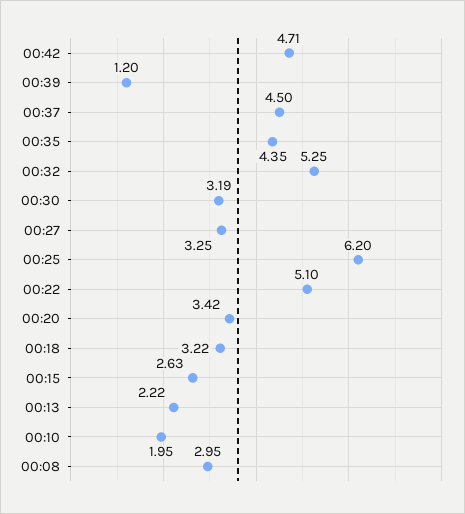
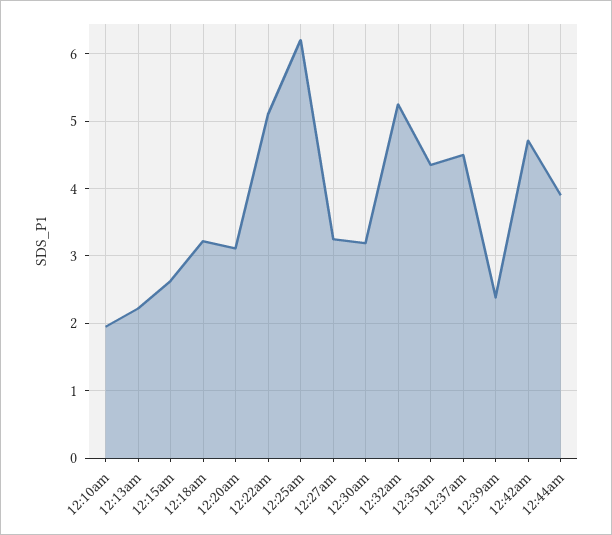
00:39: 1.2 -> 2.4
00:20: 3.42 -> 3.1
00:08: 2.95 -> none
12:44am: none -> 3.9

